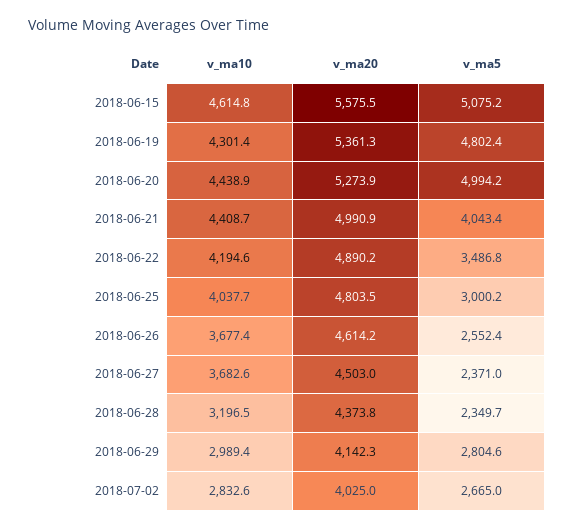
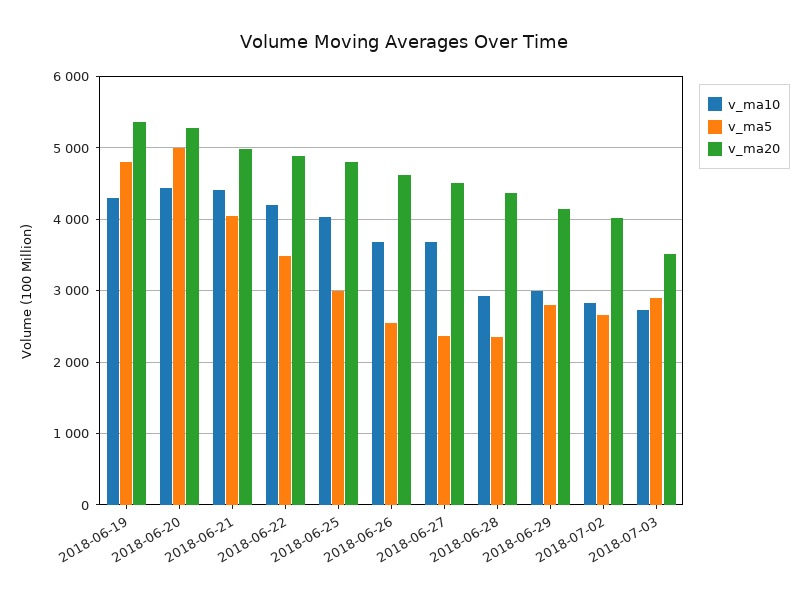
v_ma10, 2018-06-15: 4614.8 -> none
v_ma20, 2018-06-15: 5575.5 -> none
v_ma5, 2018-06-15: 5075.2 -> none
v_ma10, 2018-06-28: 3196.5 -> 2900
v_ma10, 2018-07-03: none -> 2700
v_ma5, 2018-07-03: none -> 2900
v_ma20, 2018-07-03: none -> 3500

